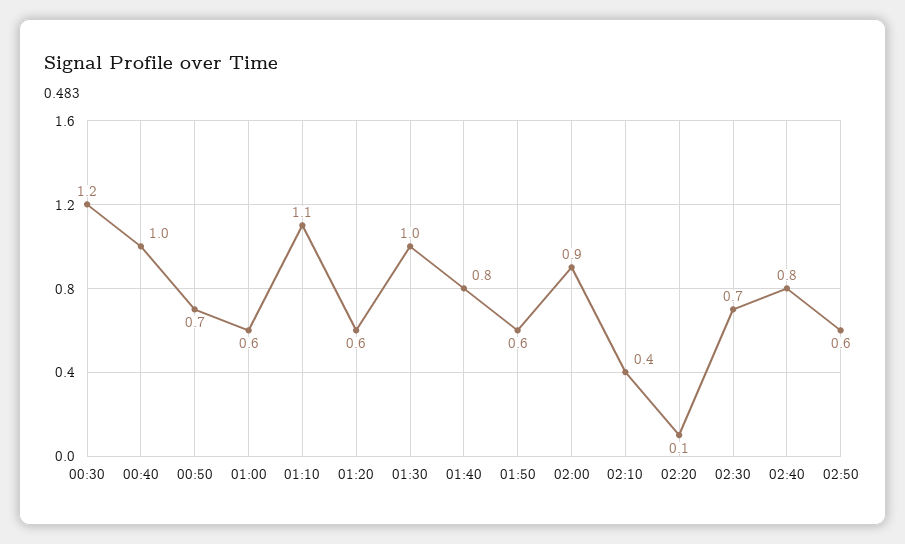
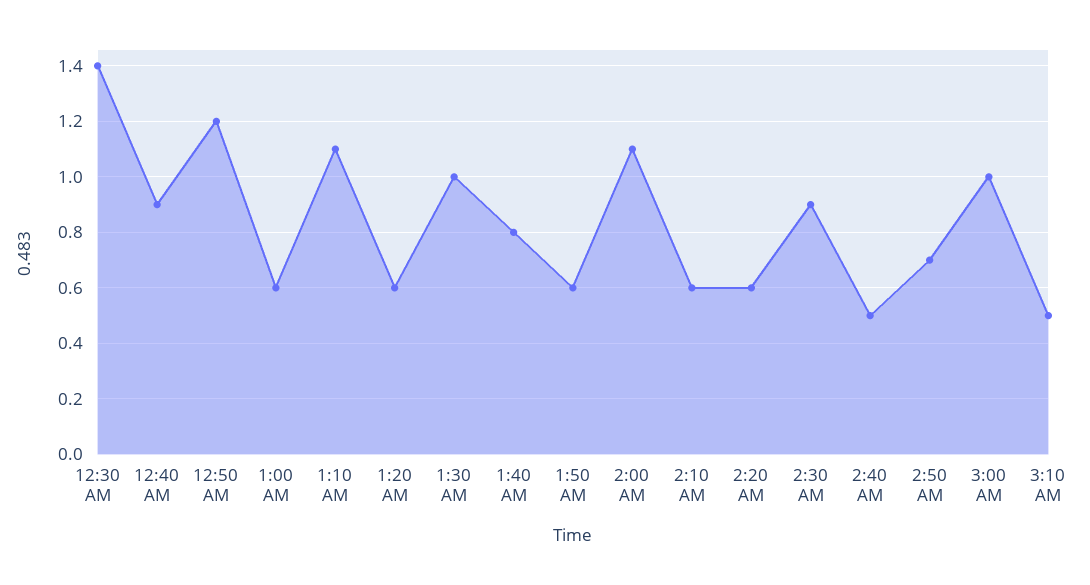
00:30: 1.2 -> 1.4
00:40: 1 -> 0.9
00:50: 0.7 -> 1.2
02:00: 0.9 -> 1.1
02:10: 0.4 -> 0.6
02:20: 0.1 -> 0.6
02:30: 0.7 -> 0.9
02:40: 0.8 -> 0.5
02:50: 0.6 -> 0.7
3:00 AM: none -> 1
3:10 AM: none -> 0.5

